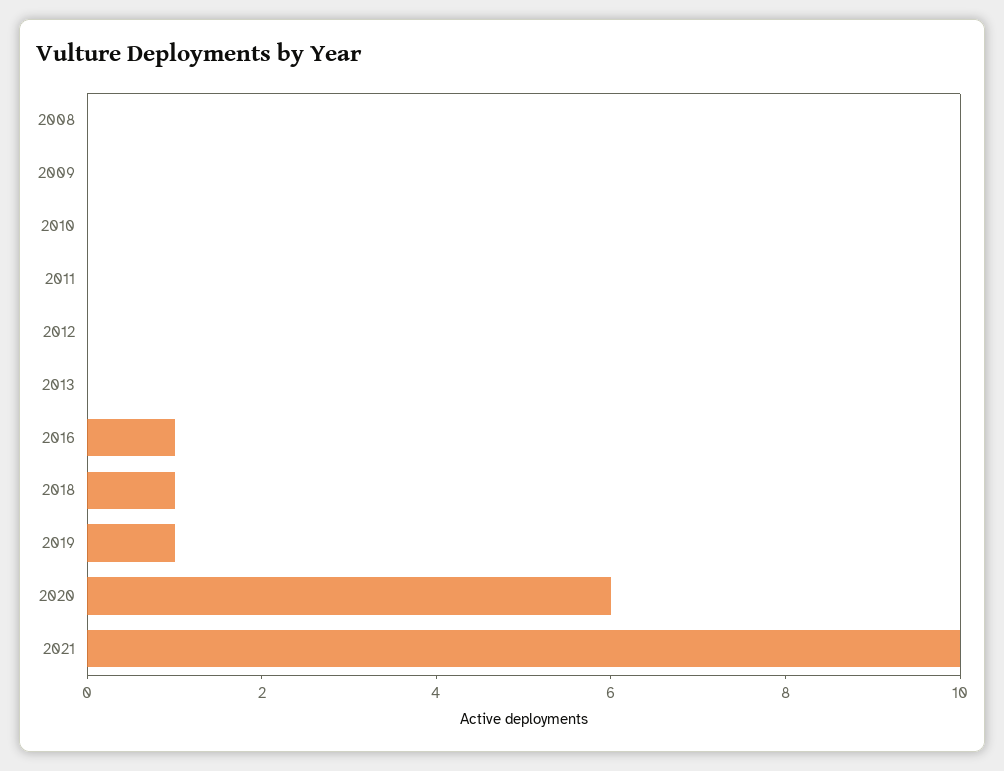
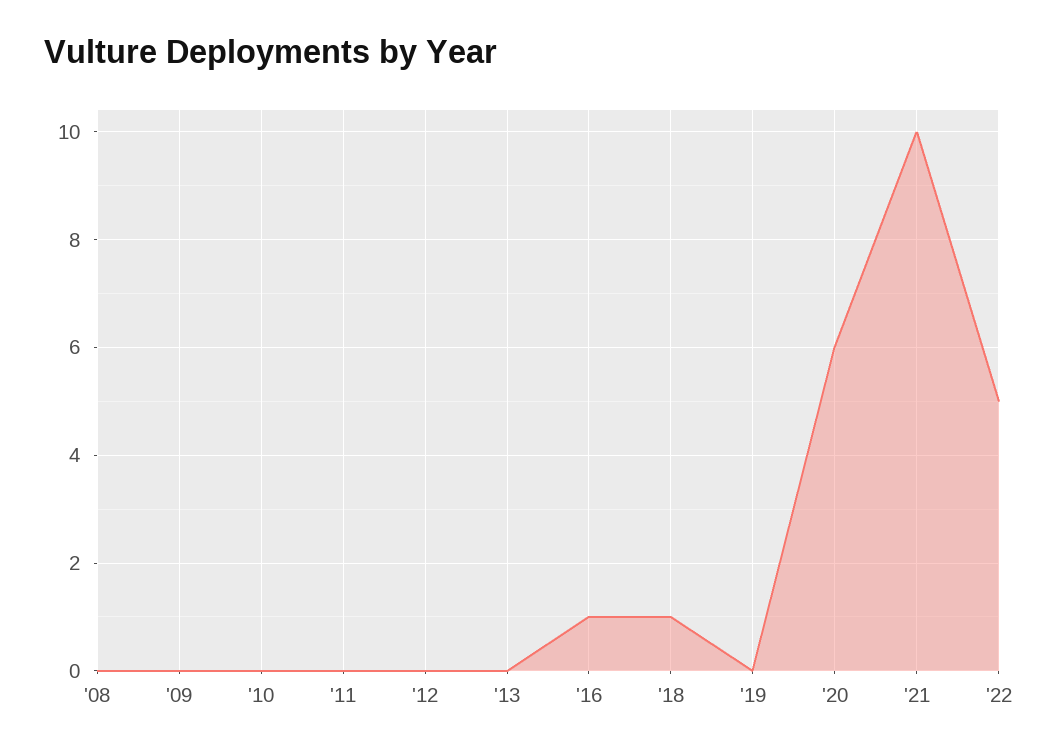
2019: 1 -> 0
'22: none -> 5

